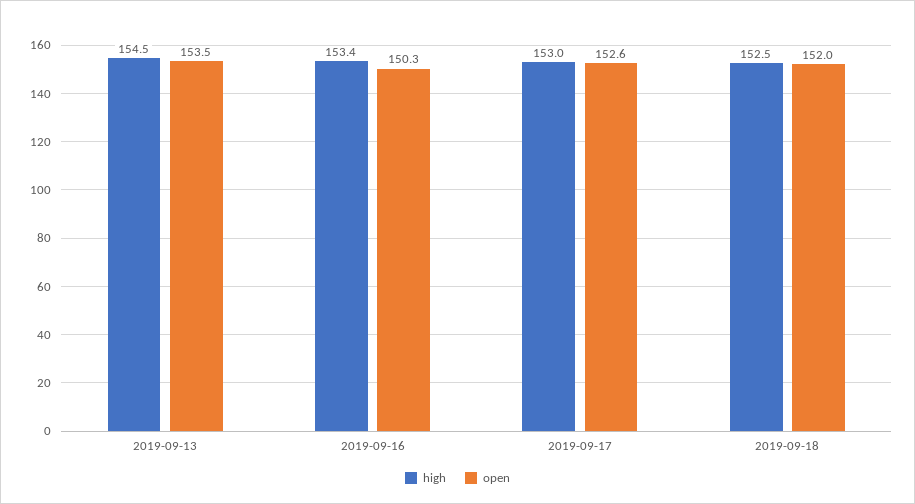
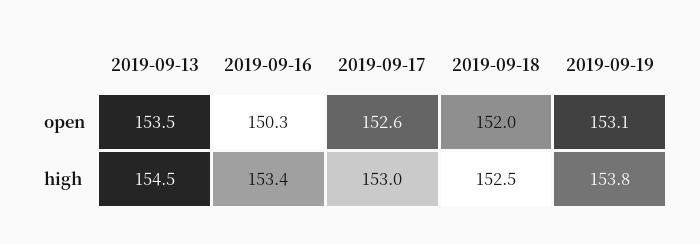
open, 2019-09-19: none -> 153.1
high, 2019-09-19: none -> 153.8

